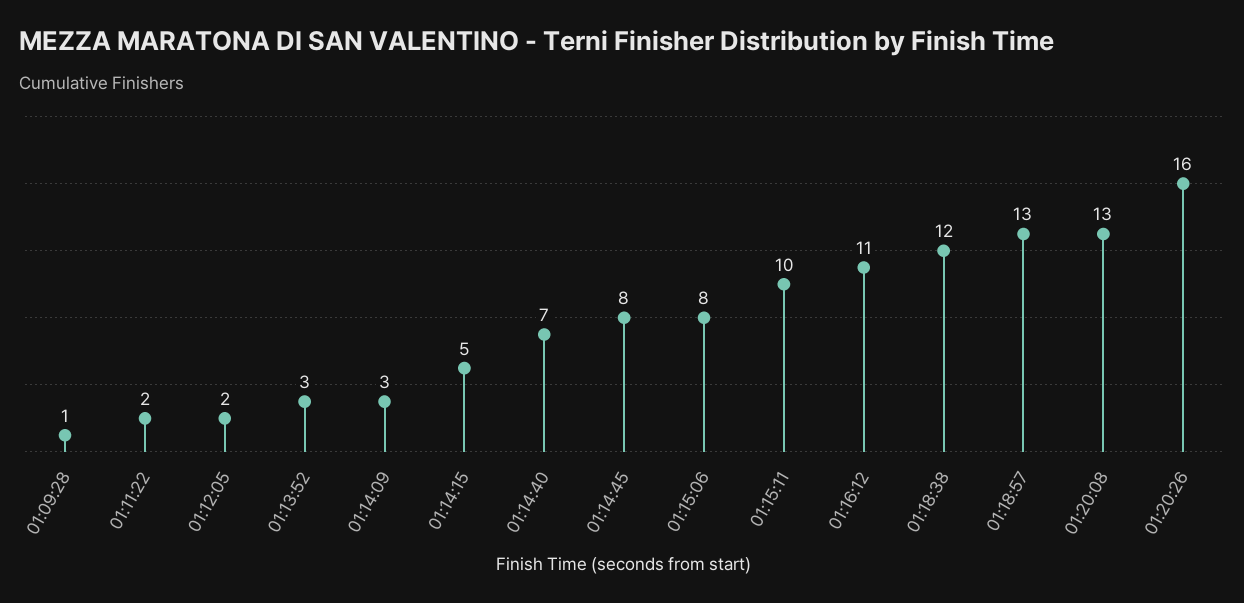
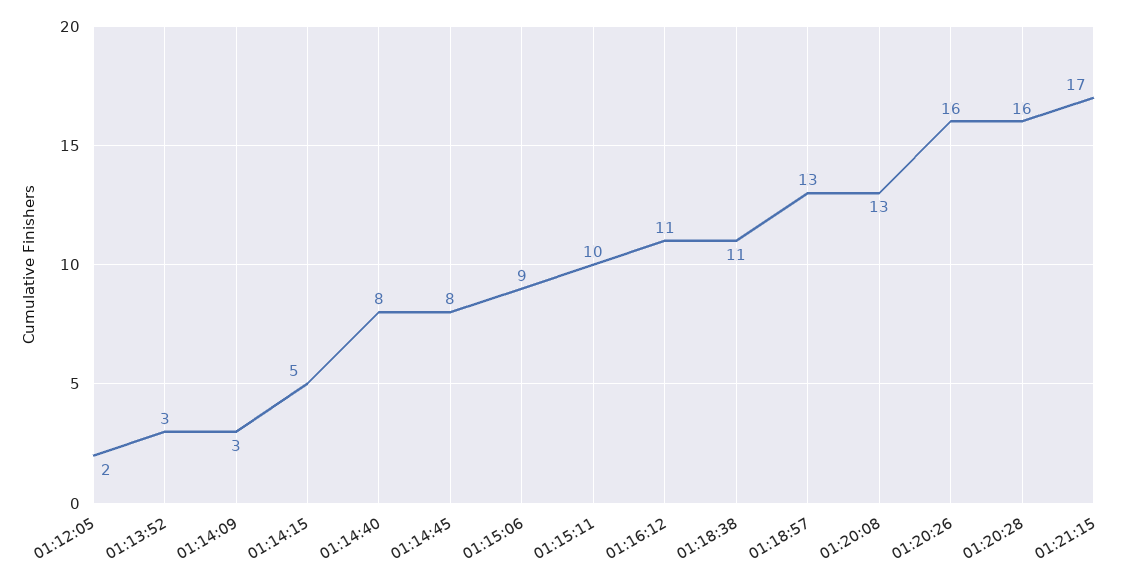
01:09:28: 1 -> none
01:11:22: 2 -> none
01:14:40: 7 -> 8
01:15:06: 8 -> 9
01:18:38: 12 -> 11
01:20:28: none -> 16
01:21:15: none -> 17

